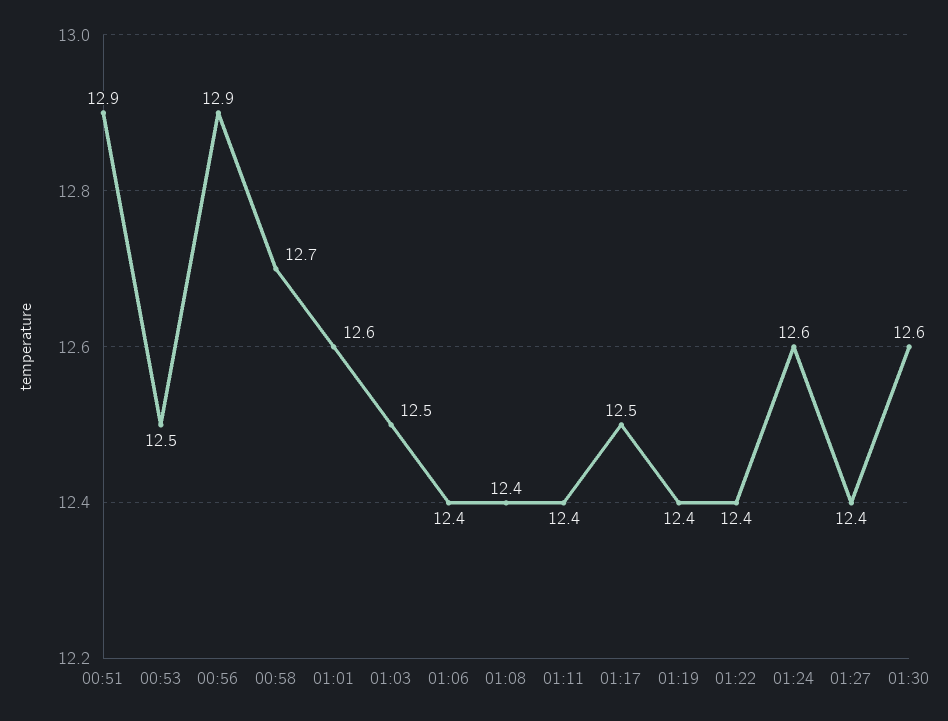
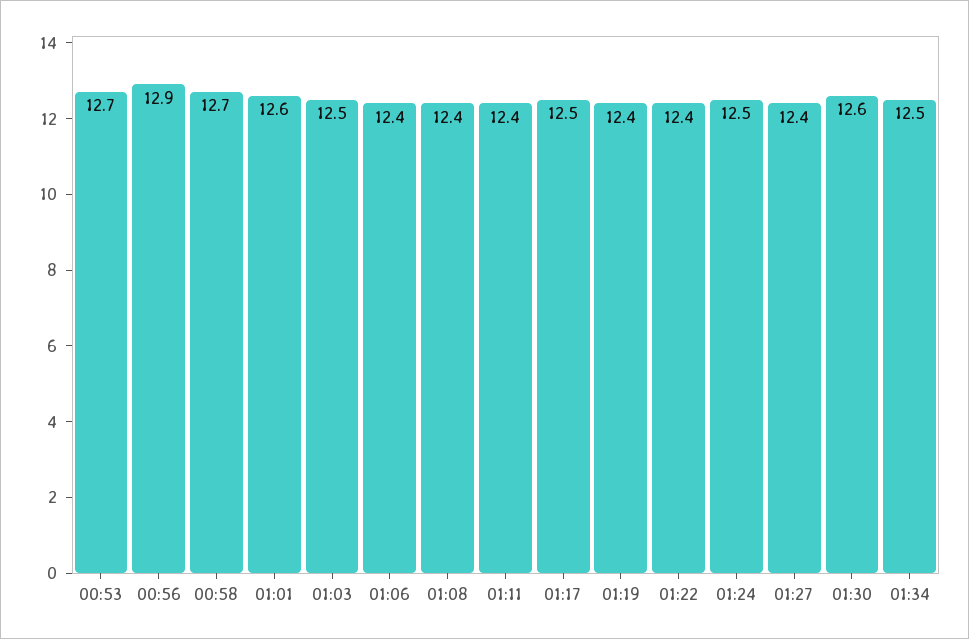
00:51: 12.9 -> none
00:53: 12.5 -> 12.7
01:24: 12.6 -> 12.5
01:34: none -> 12.5

